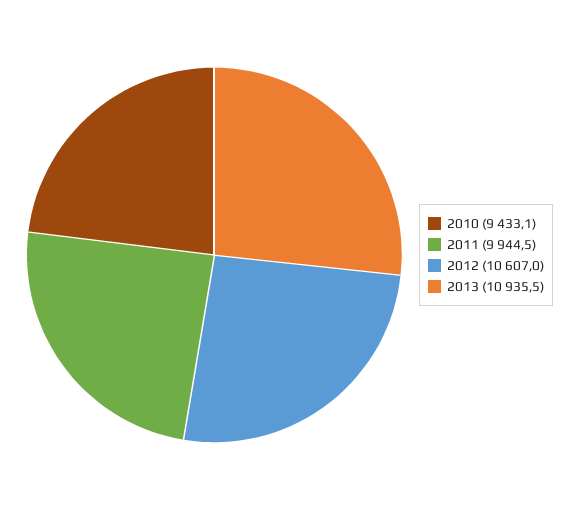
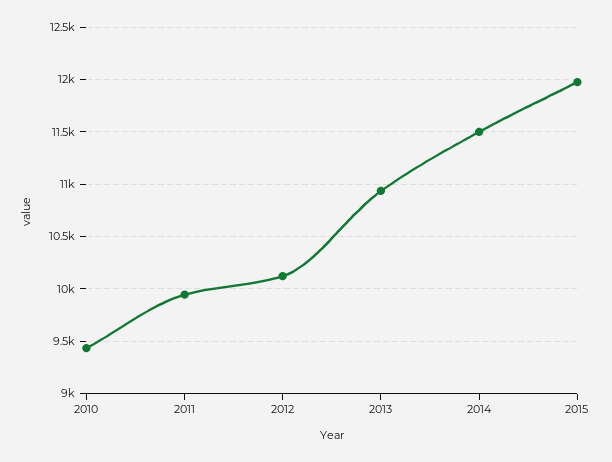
2012: 10607 -> 10100
2014: none -> 11500
2015: none -> 12000

